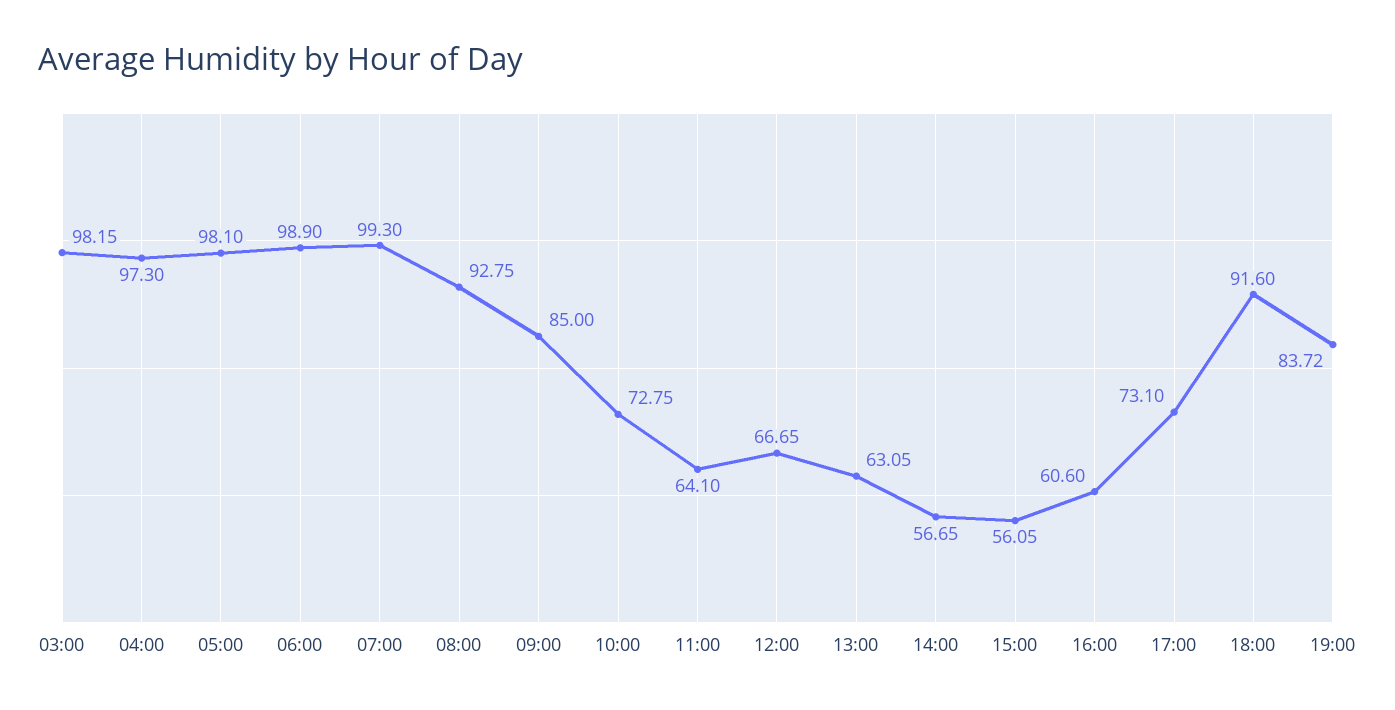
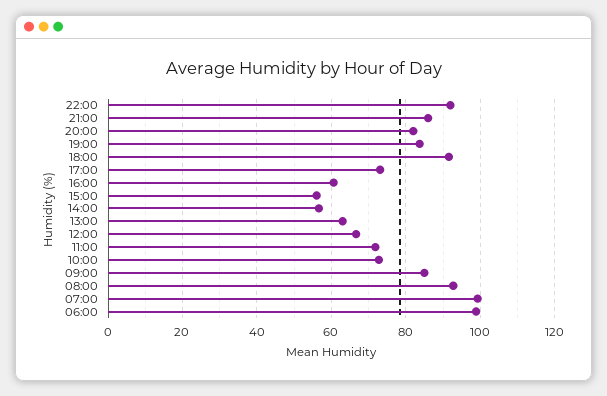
03:00: 98.15 -> none
04:00: 97.3 -> none
05:00: 98.1 -> none
11:00: 64.1 -> 72
22:00: none -> 92
21:00: none -> 86
20:00: none -> 82

